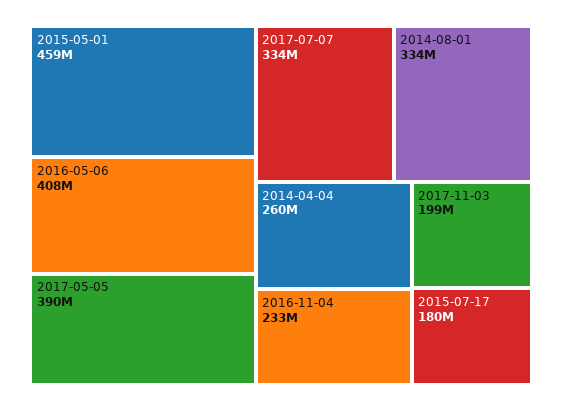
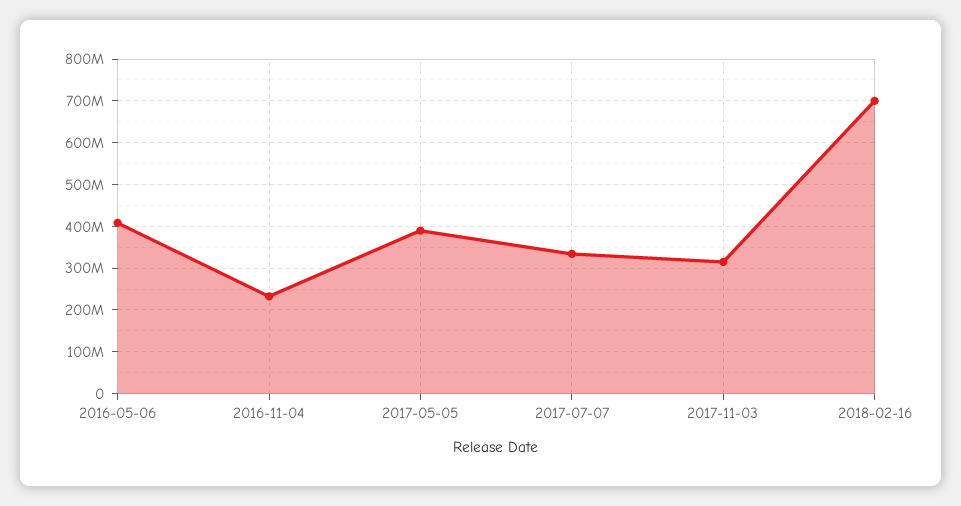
2015-05-01: 459000000 -> none
2014-08-01: 334000000 -> none
2014-04-04: 260000000 -> none
2017-11-03: 199000000 -> 320000000
2015-07-17: 180000000 -> none
2018-02-16: none -> 700000000

